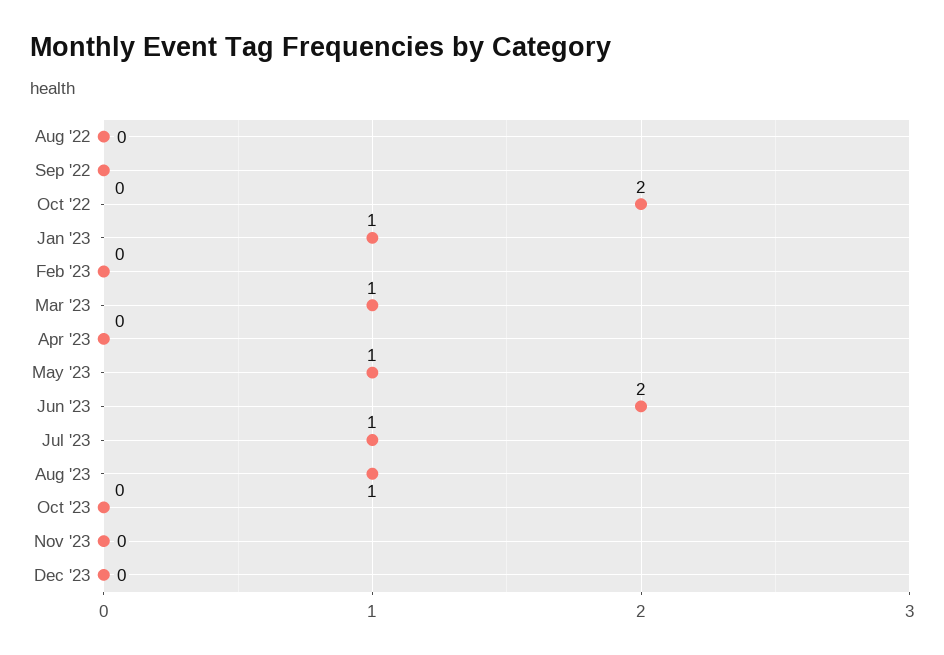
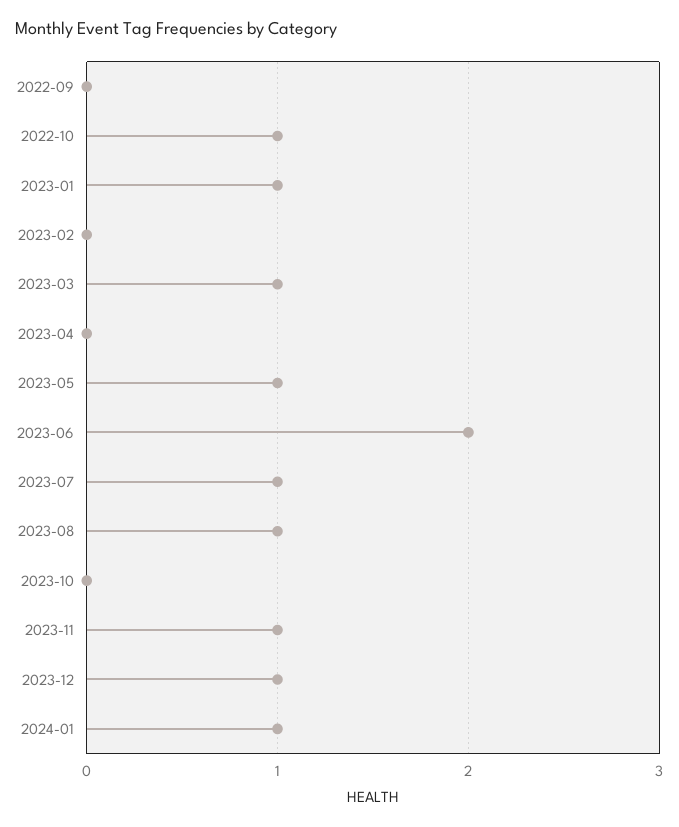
Aug '22: 0 -> none
Oct '22: 2 -> 1
Nov '23: 0 -> 1
Dec '23: 0 -> 1
2024-01: none -> 1

